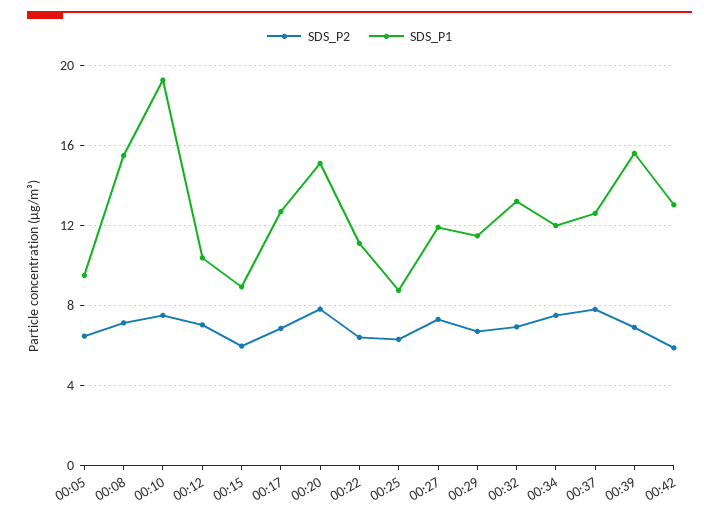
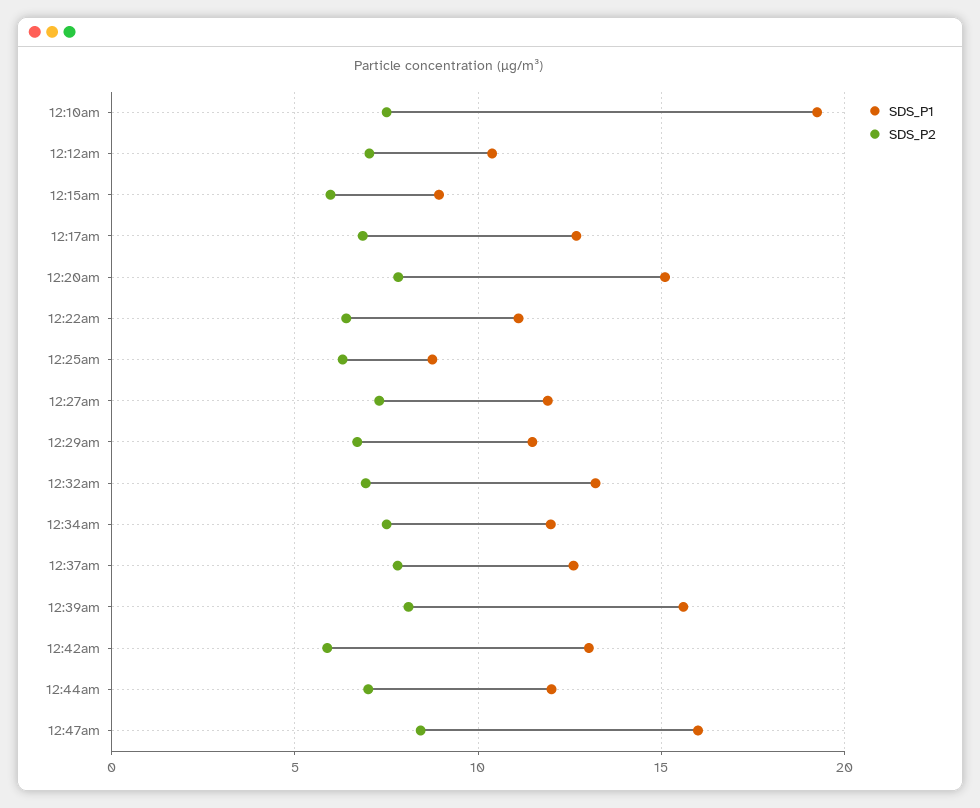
SDS_P2, 00:05: 6.5 -> none
SDS_P1, 00:05: 9.5 -> none
SDS_P2, 00:08: 7 -> none
SDS_P1, 00:08: 15.5 -> none
SDS_P2, 00:39: 7 -> 8
SDS_P1, 12:44am: none -> 12
SDS_P2, 12:44am: none -> 7
SDS_P1, 12:47am: none -> 16
SDS_P2, 12:47am: none -> 8.5

